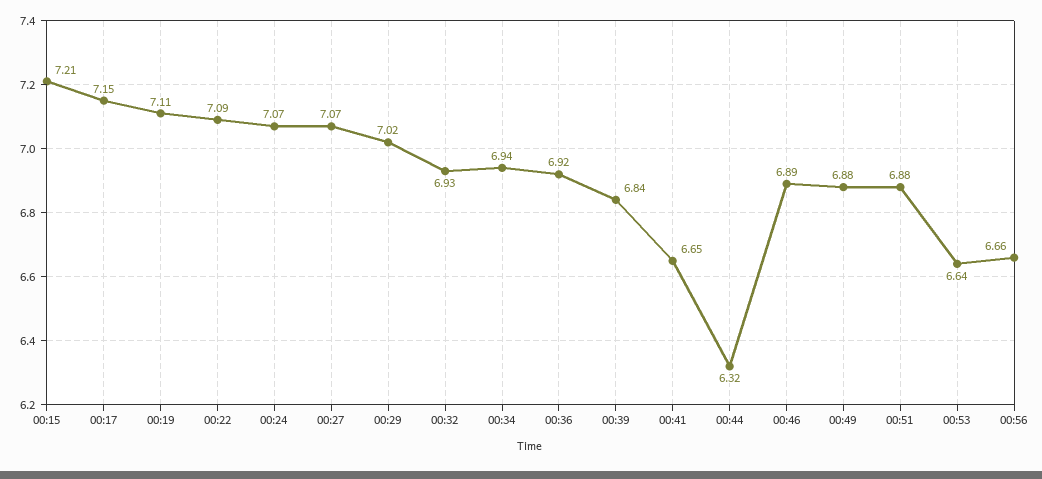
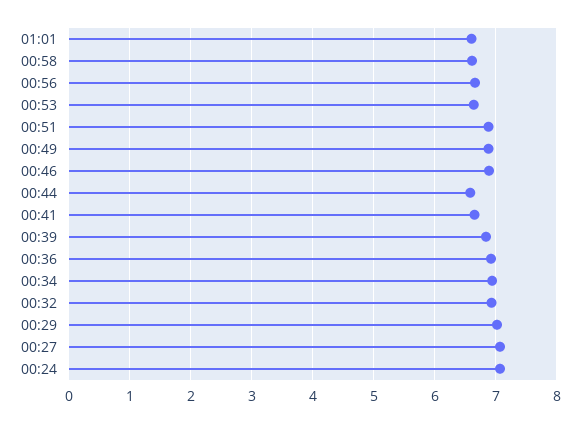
00:15: 7.21 -> none
00:17: 7.15 -> none
00:19: 7.11 -> none
00:22: 7.09 -> none
00:44: 6.32 -> 6.6
01:01: none -> 6.6
00:58: none -> 6.6

